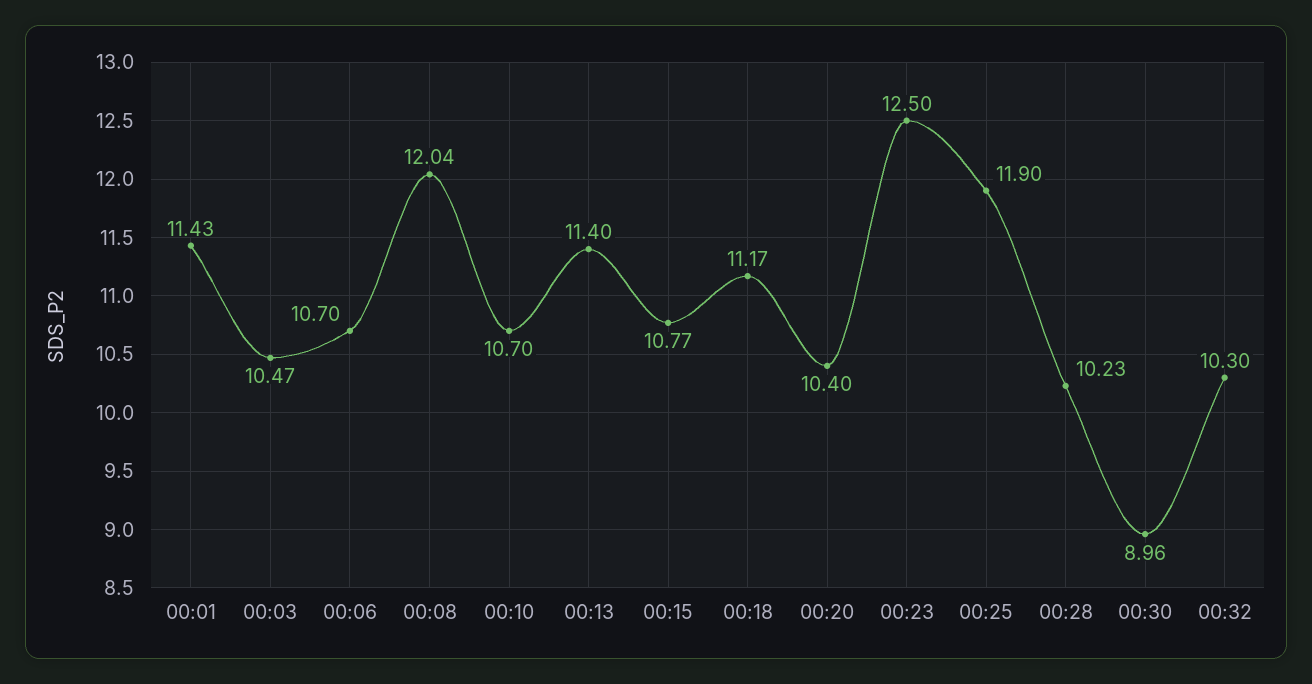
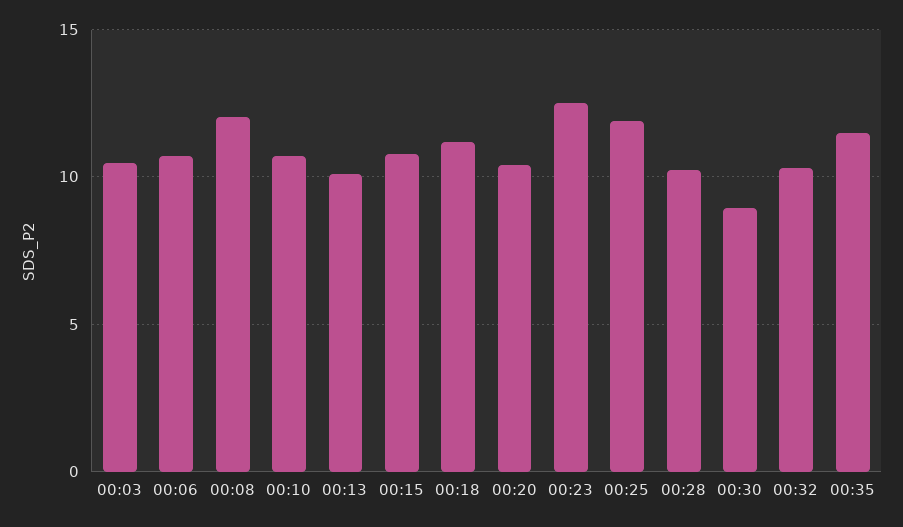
00:01: 11.43 -> none
00:13: 11.4 -> 10
00:35: none -> 11.5

